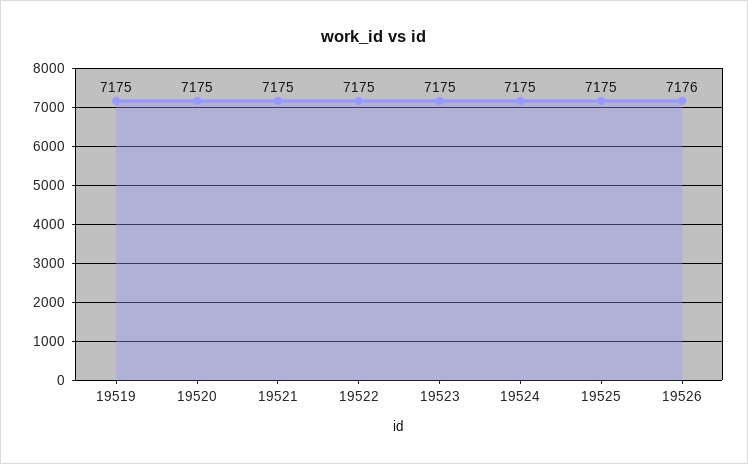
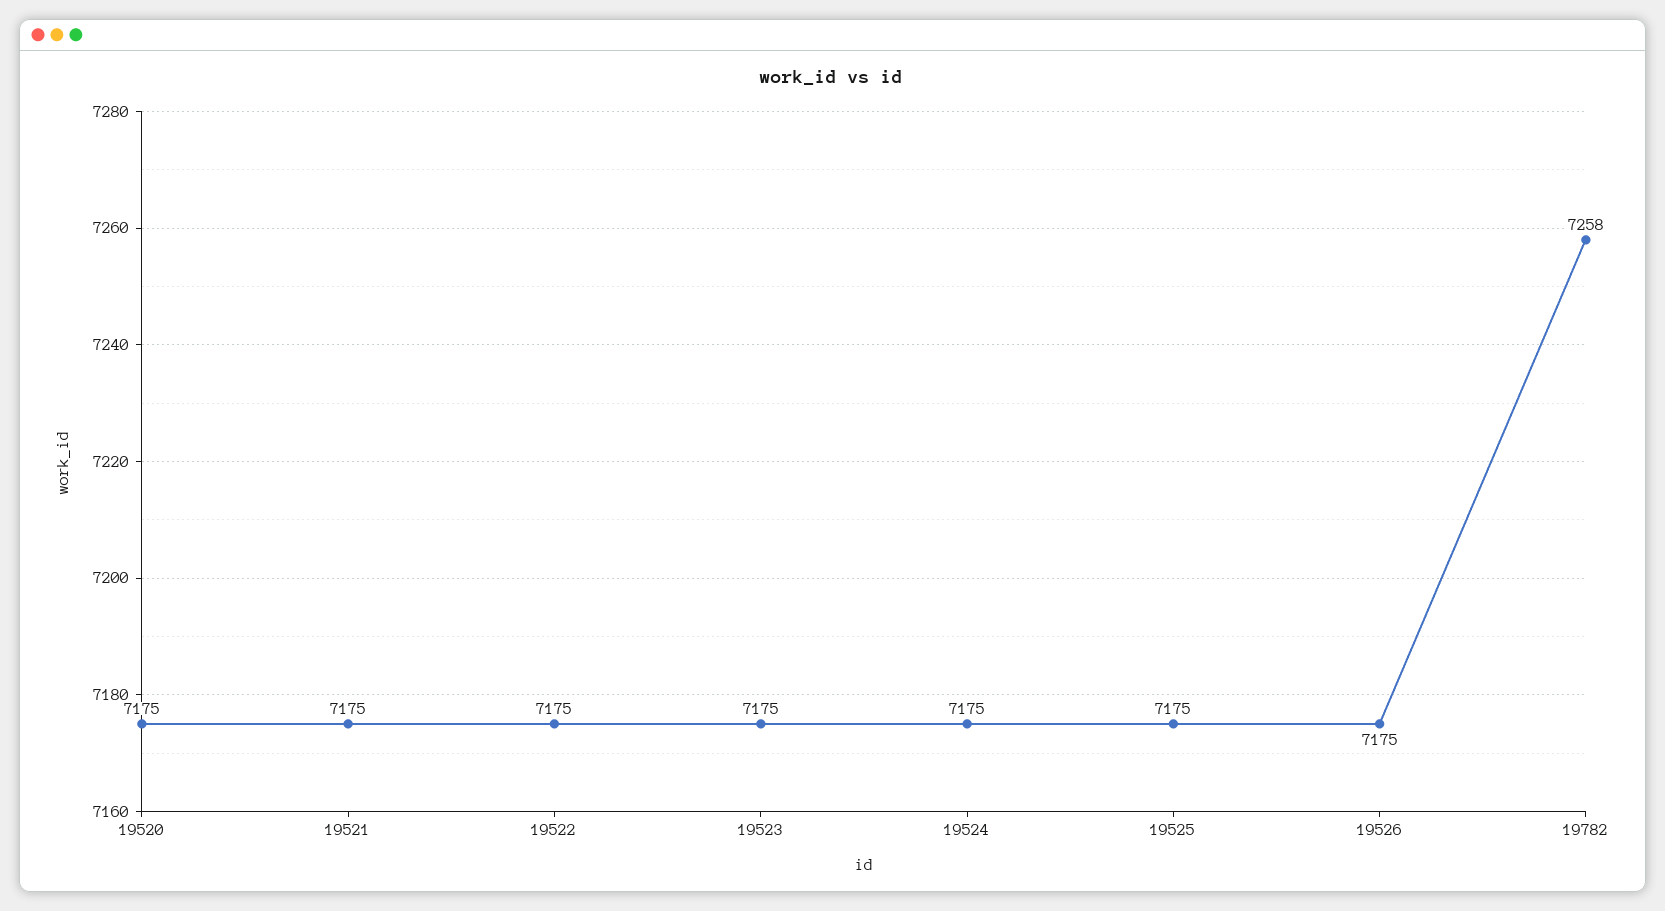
19519: 7175 -> none
19526: 7176 -> 7175
19782: none -> 7258

